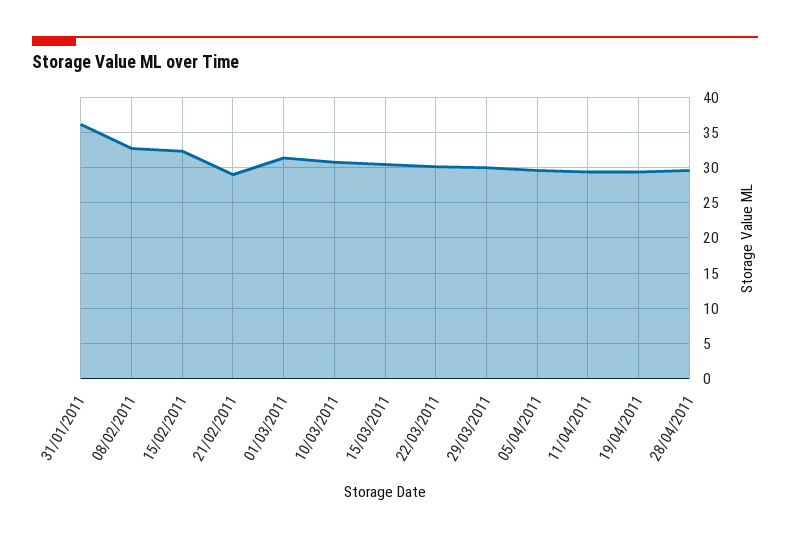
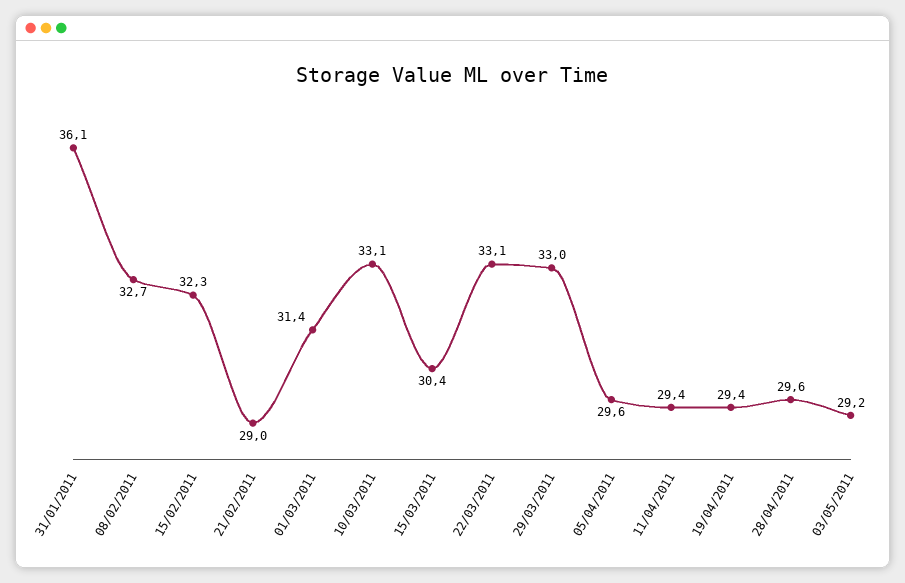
10/03/2011: 31 -> 33.1
22/03/2011: 30 -> 33.1
29/03/2011: 30 -> 33
03/05/2011: none -> 29.2

